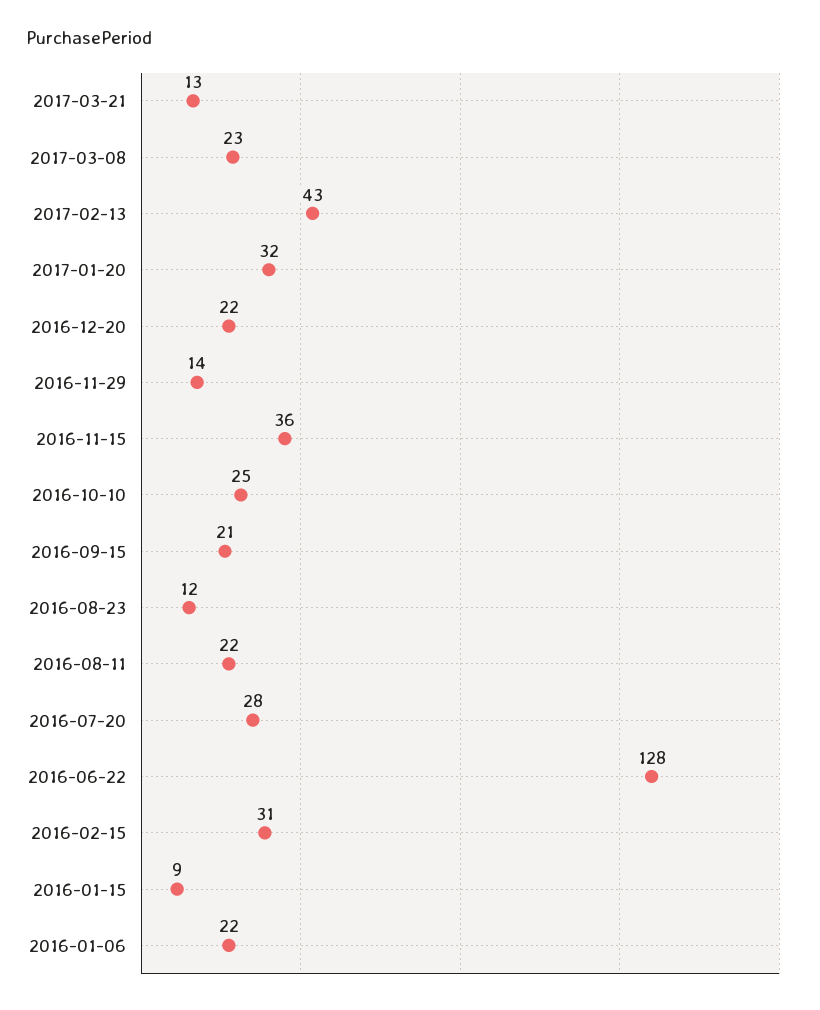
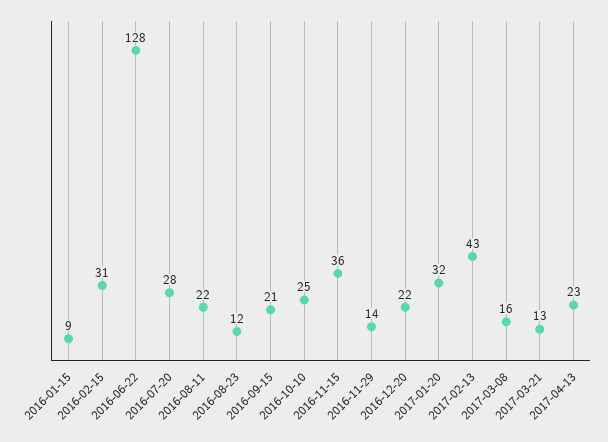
2017-03-08: 23 -> 16
2016-01-06: 22 -> none
2017-04-13: none -> 23

